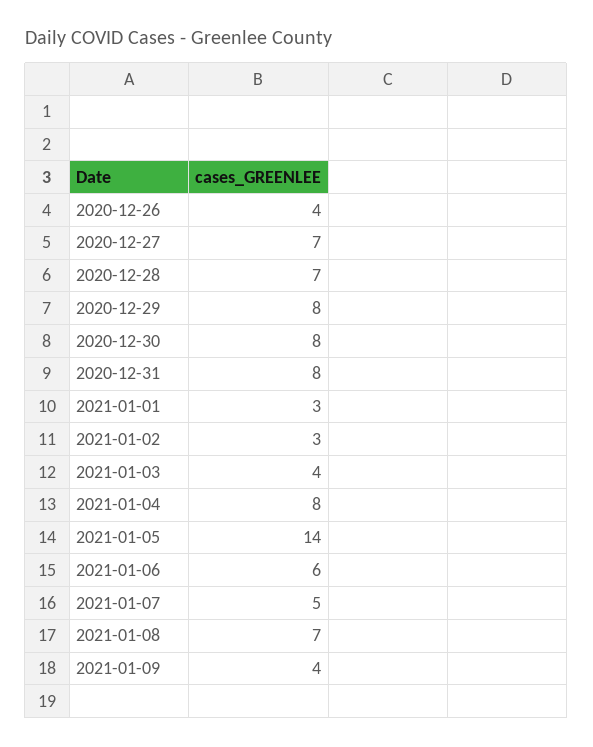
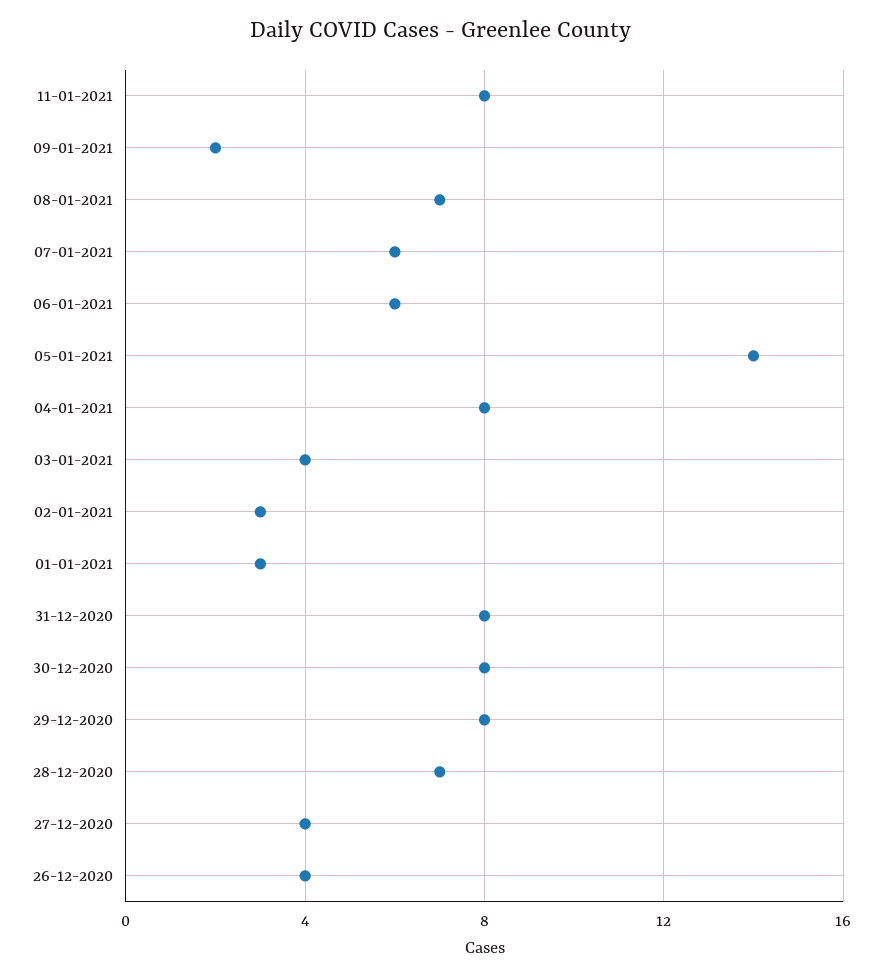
2020-12-27: 7 -> 4
2021-01-07: 5 -> 6
2021-01-09: 4 -> 2
11-01-2021: none -> 8

